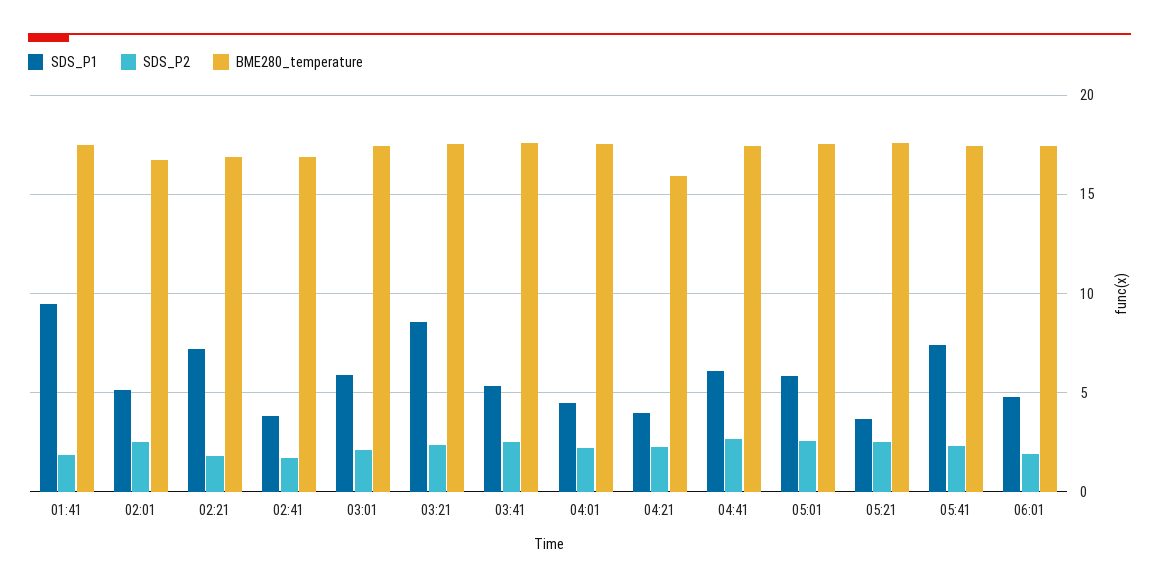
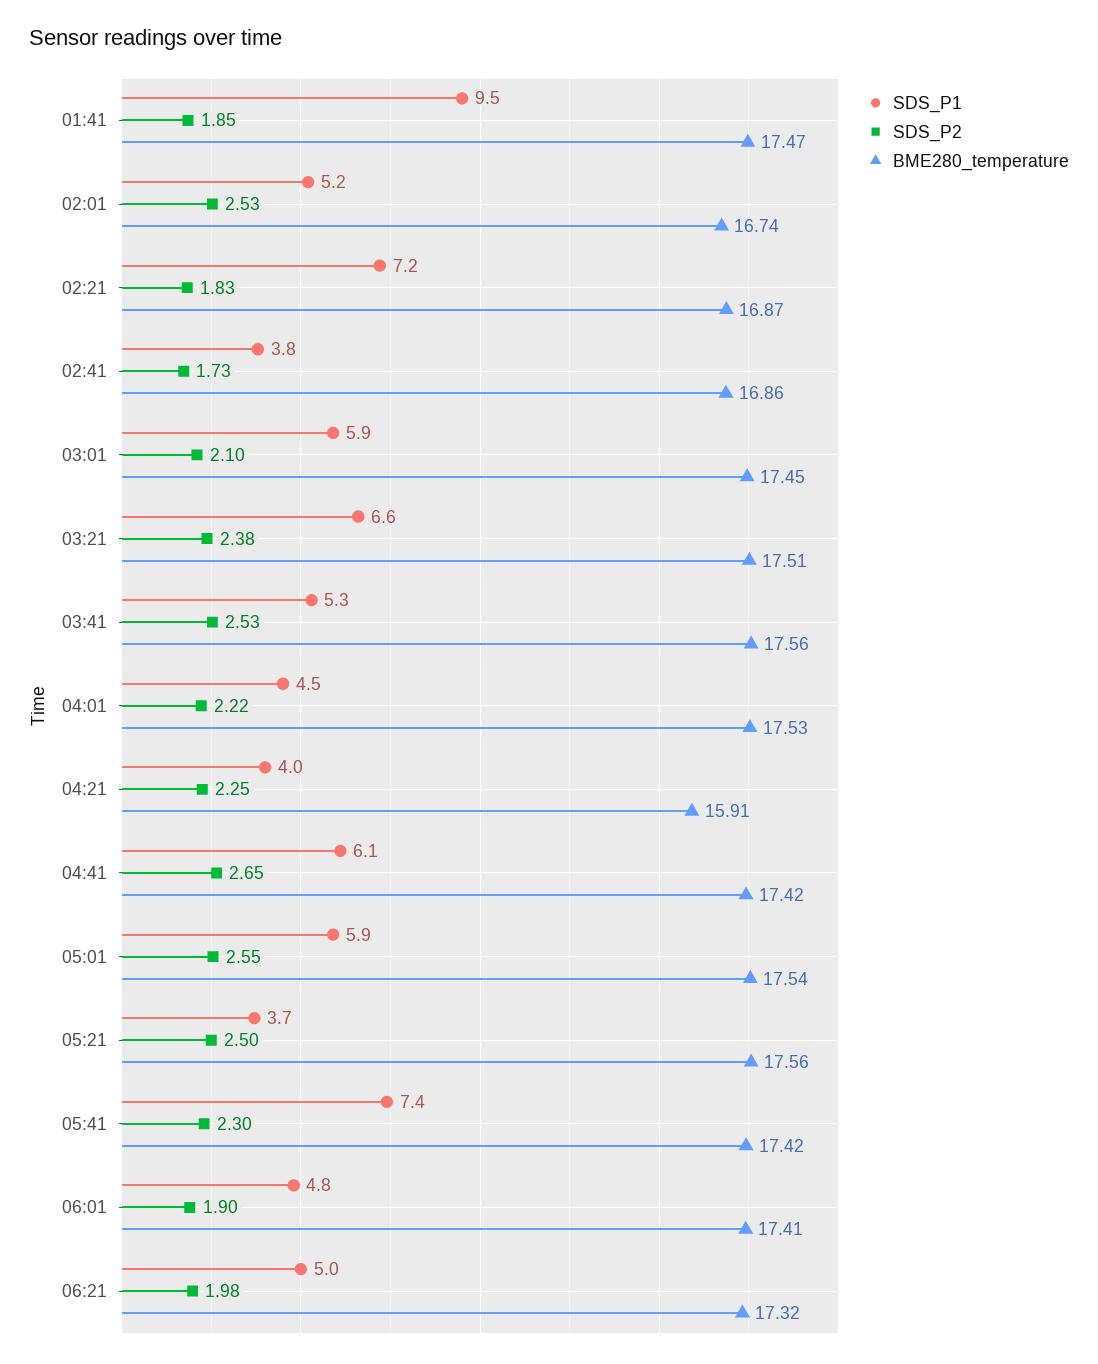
SDS_P1, 03:21: 8.5 -> 6.6
SDS_P1, 06:21: none -> 5
SDS_P2, 06:21: none -> 1.98
BME280_temperature, 06:21: none -> 17.32

